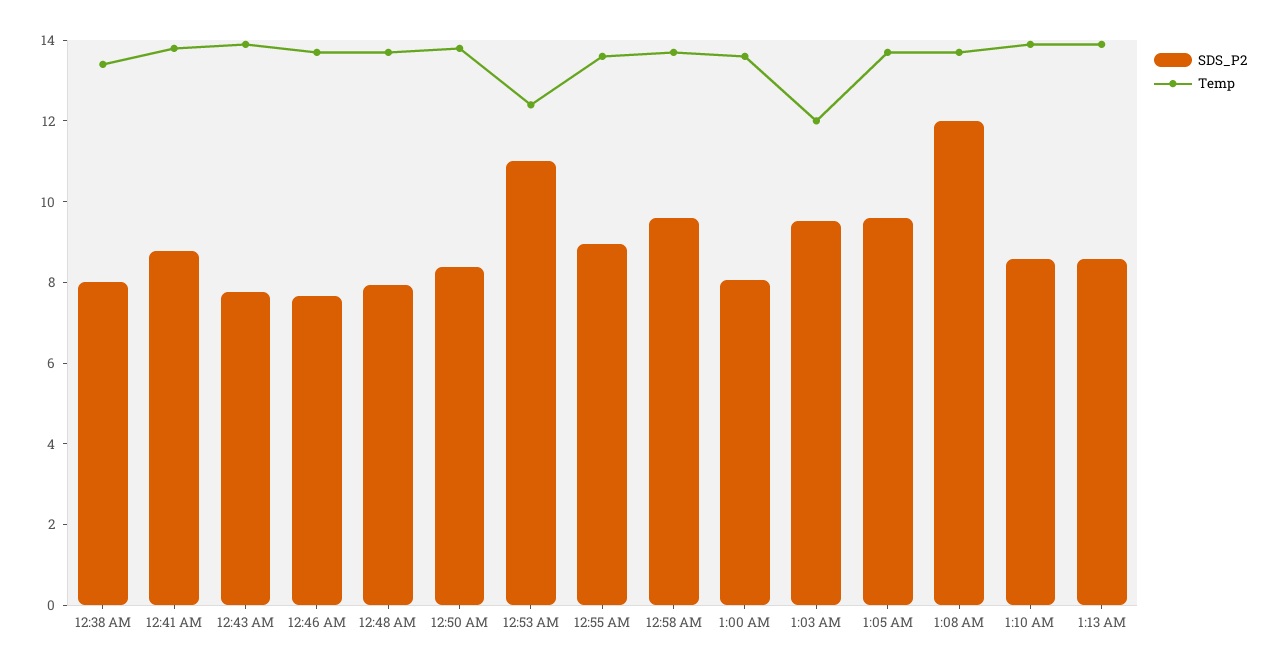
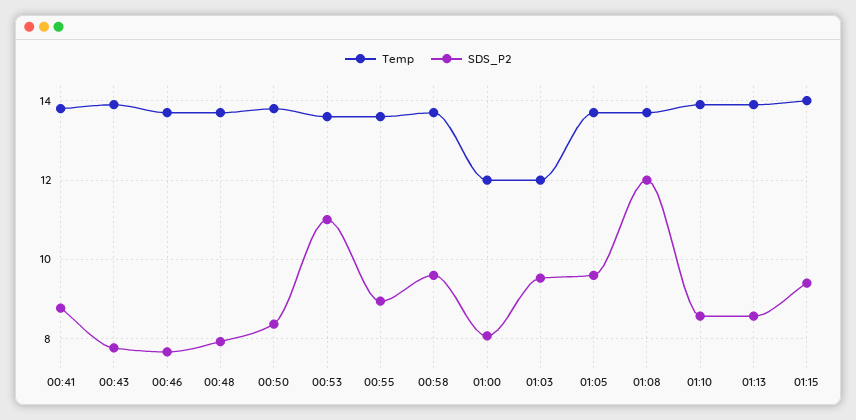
SDS_P2, 12:38 AM: 8 -> none
Temp, 12:38 AM: 13.5 -> none
Temp, 12:53 AM: 12.5 -> 13.6
Temp, 1:00 AM: 13.5 -> 12
Temp, 01:15: none -> 14
SDS_P2, 01:15: none -> 9.4

